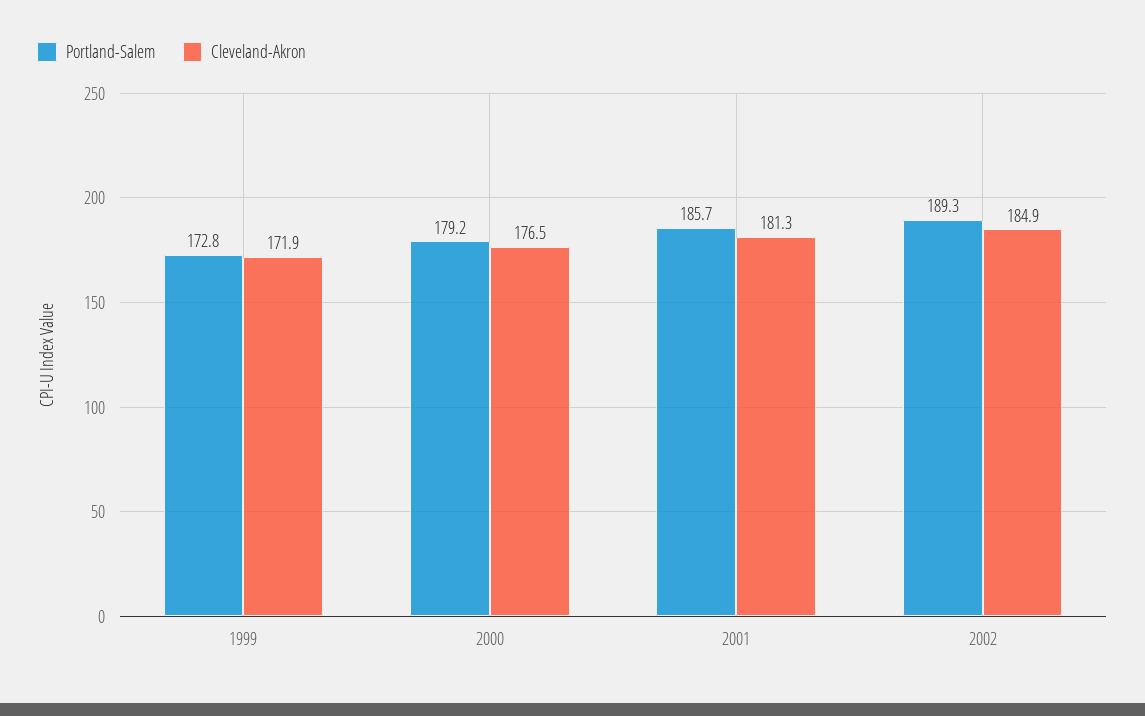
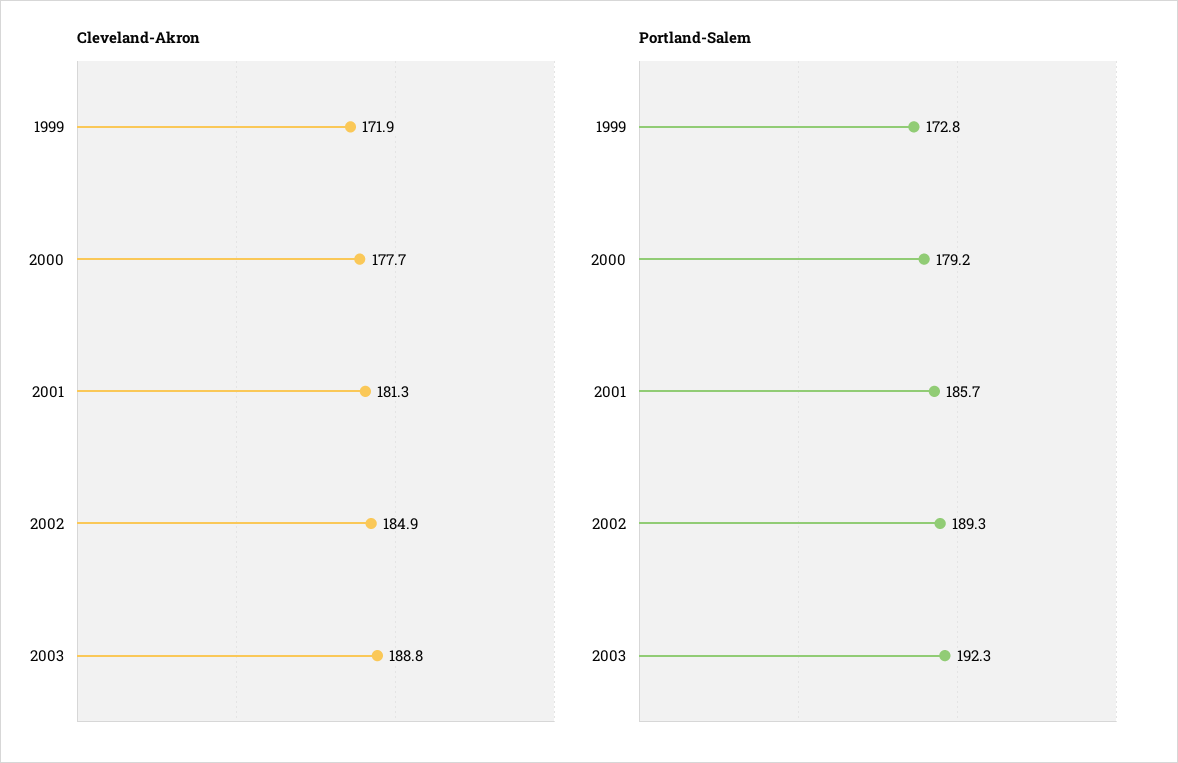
Cleveland-Akron, 2000: 176.5 -> 177.7
Cleveland-Akron, 2003: none -> 188.8
Portland-Salem, 2003: none -> 192.3

